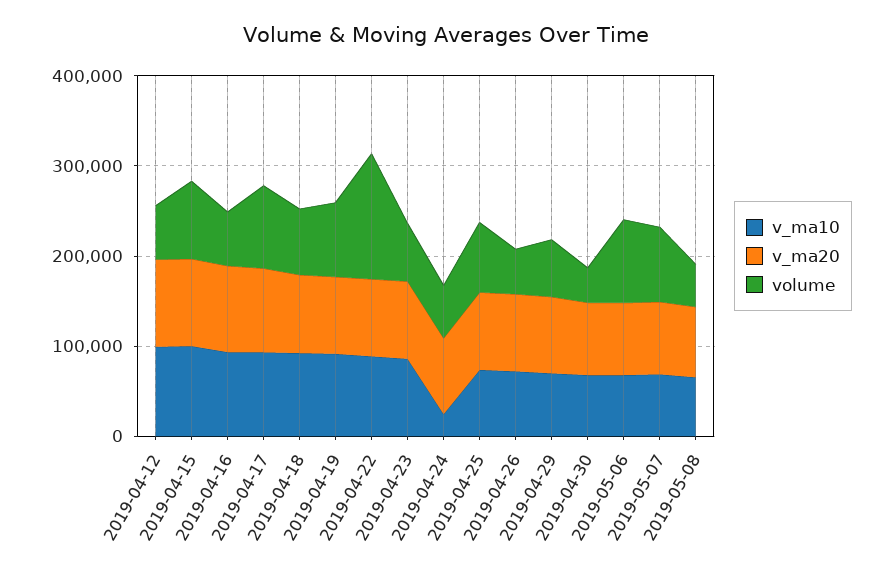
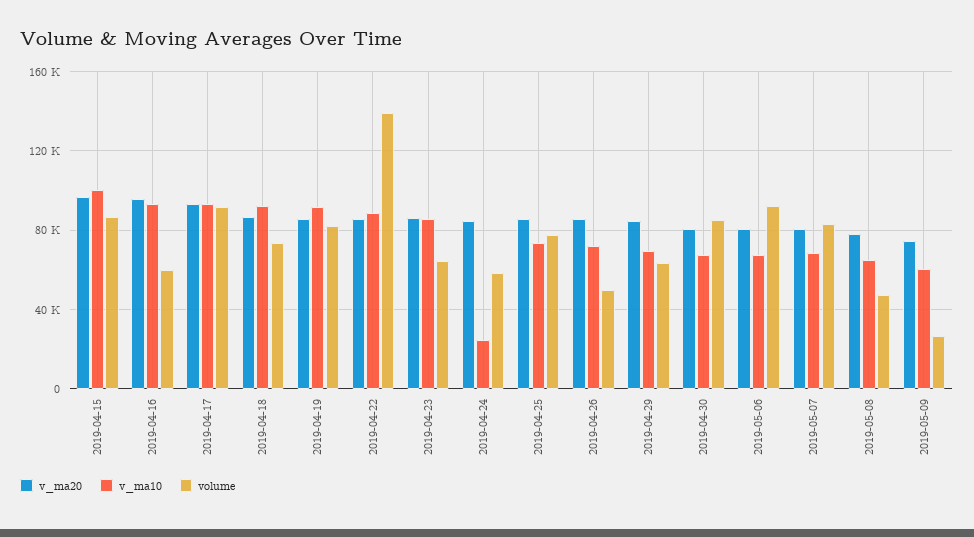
v_ma10, 2019-04-12: 100000 -> none
v_ma20, 2019-04-12: 100000 -> none
volume, 2019-04-12: 60000 -> none
volume, 2019-04-30: 40000 -> 85000
v_ma20, 2019-05-09: none -> 75000
v_ma10, 2019-05-09: none -> 60000
volume, 2019-05-09: none -> 25000

